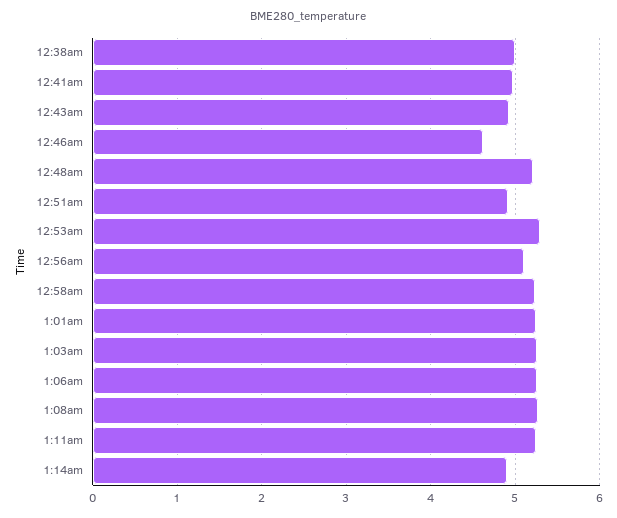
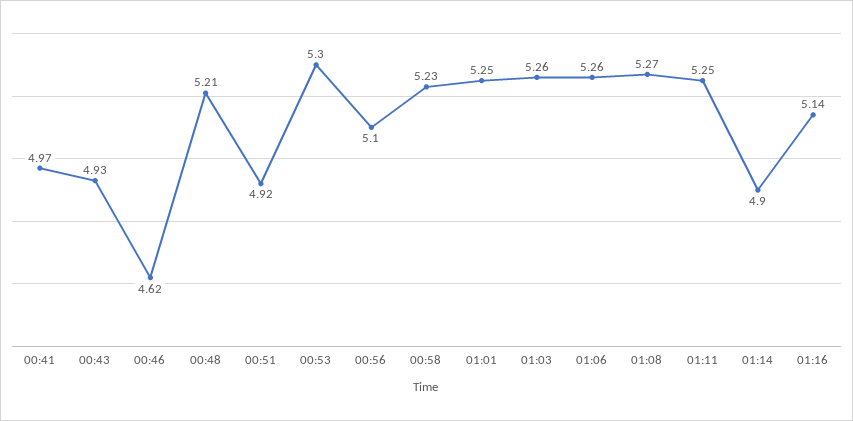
12:38am: 5 -> none
01:16: none -> 5.14

